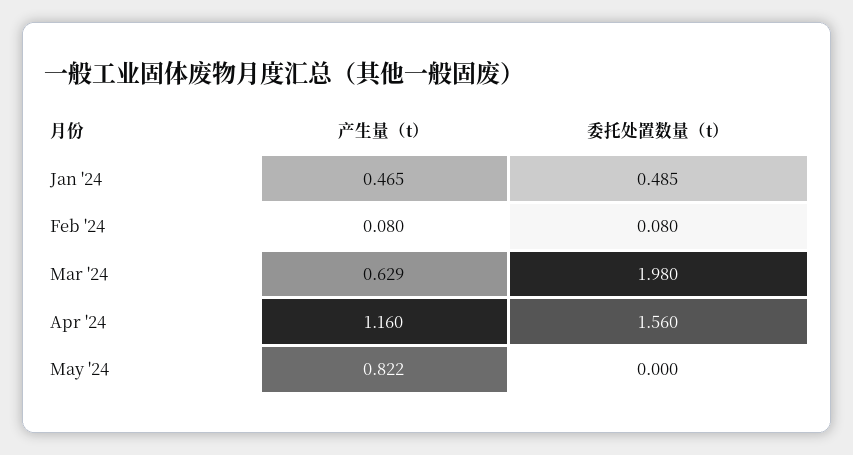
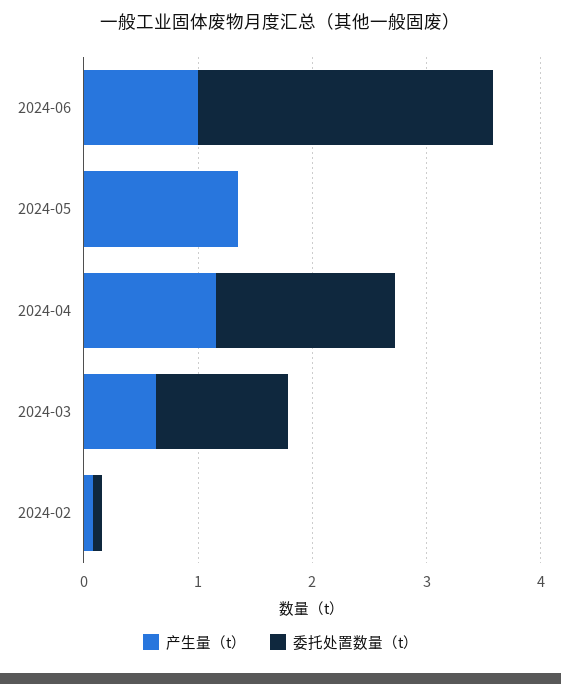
产生量（t）, Jan '24: 0.465 -> none
委托处置数量（t）, Jan '24: 0.485 -> none
委托处置数量（t）, Mar '24: 1.98 -> 1.2
产生量（t）, May '24: 0.822 -> 1.4
产生量（t）, 2024-06: none -> 1
委托处置数量（t）, 2024-06: none -> 2.6

